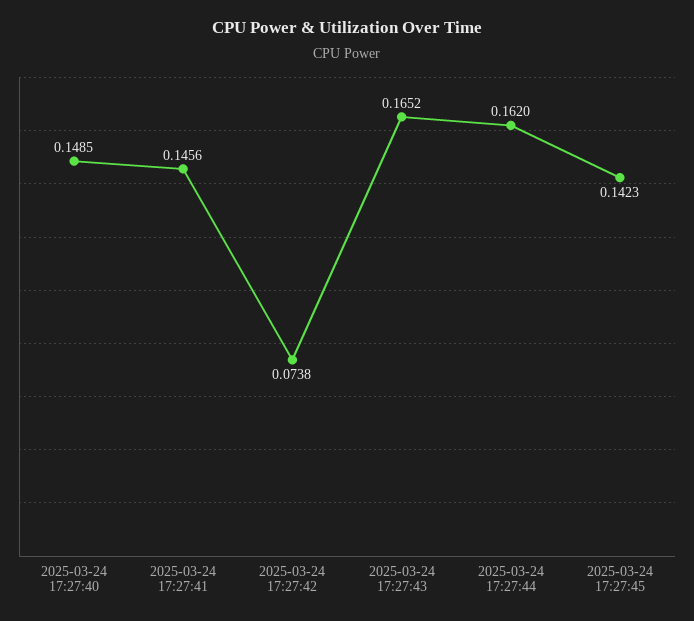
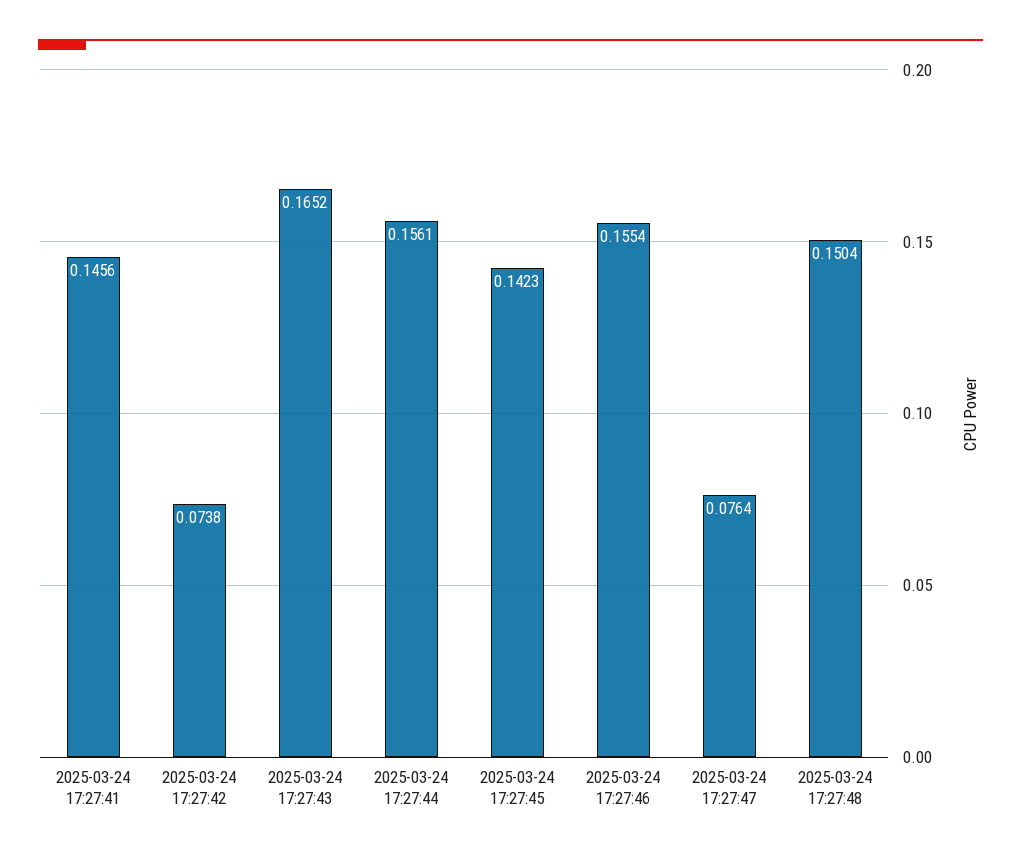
2025-03-24 17:27:40: 0.1485 -> none
2025-03-24 17:27:44: 0.162 -> 0.1561
2025-03-24 17:27:46: none -> 0.1554
2025-03-24 17:27:47: none -> 0.0764
2025-03-24 17:27:48: none -> 0.1504

